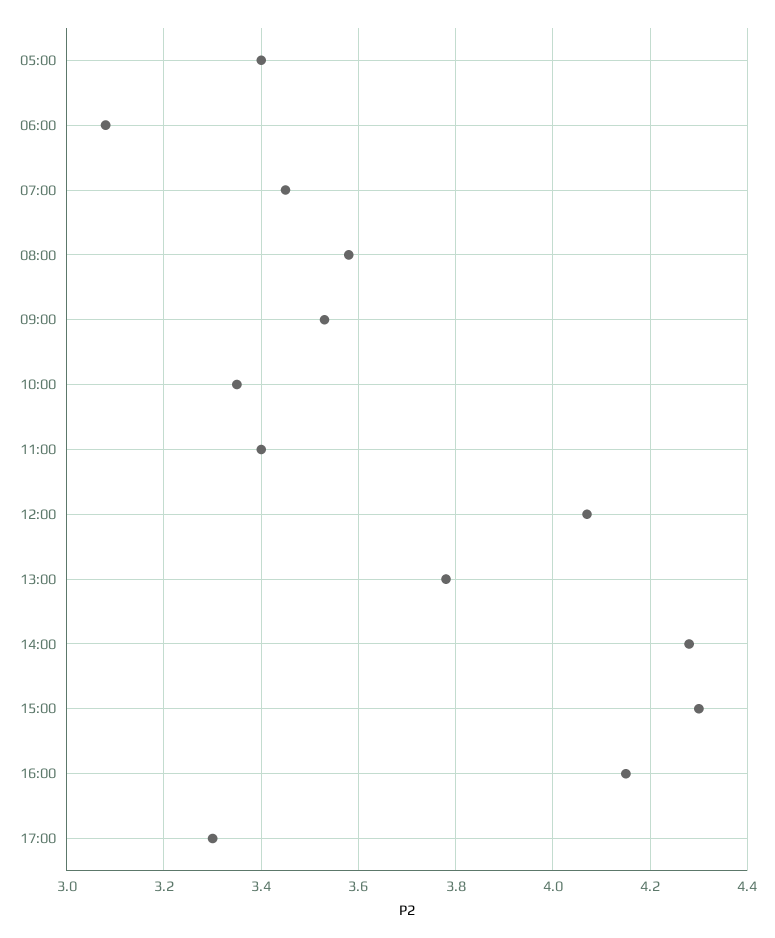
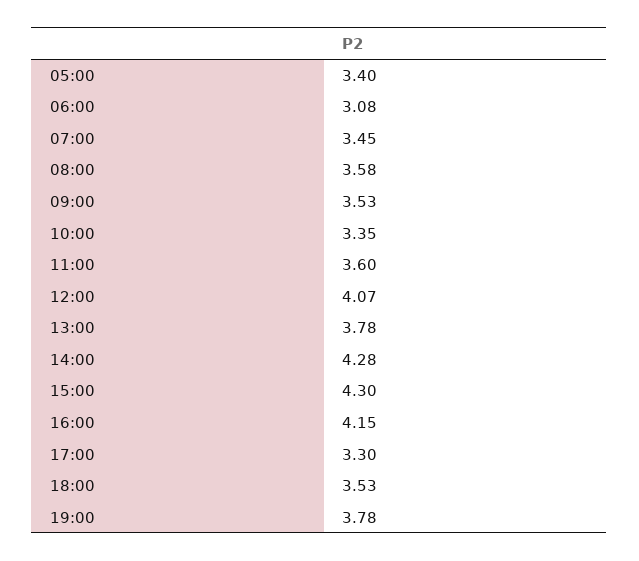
11:00: 3.4 -> 3.6
18:00: none -> 3.53
19:00: none -> 3.78

